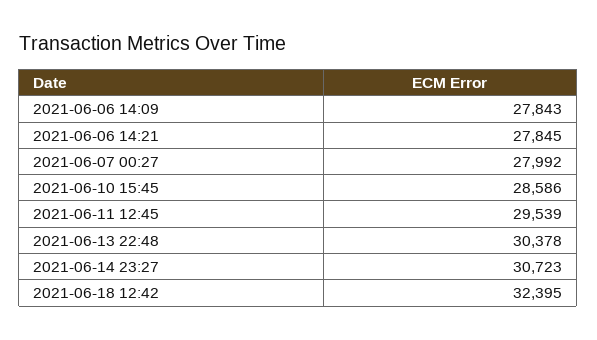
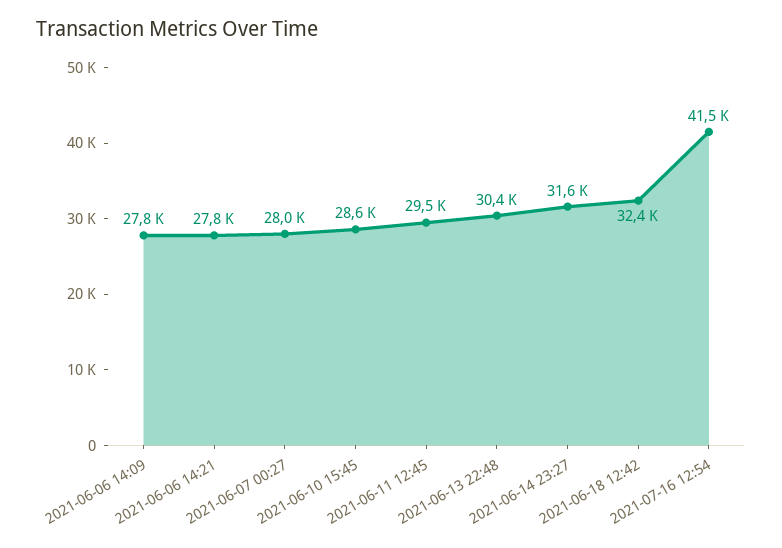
2021-06-14 23:27: 30723 -> 31600
2021-07-16 12:54: none -> 41500

